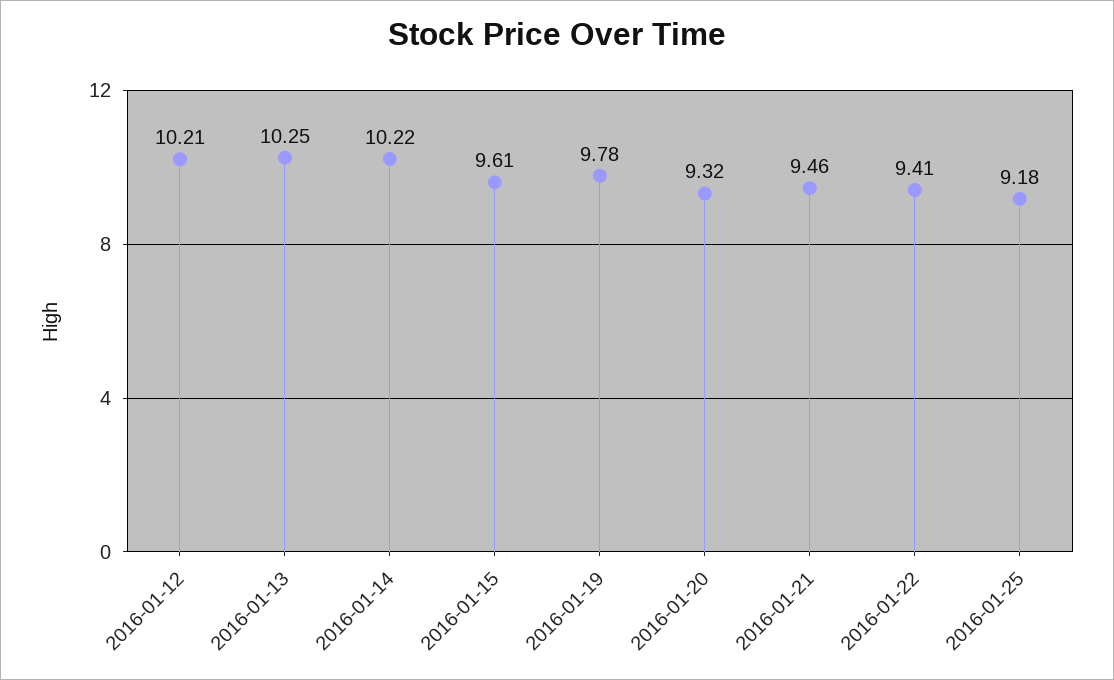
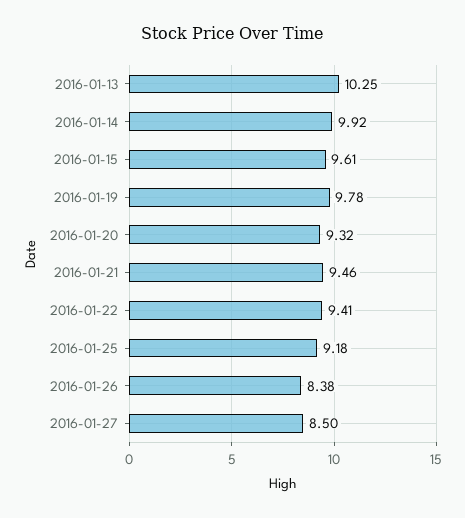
2016-01-12: 10.21 -> none
2016-01-14: 10.22 -> 9.92
2016-01-26: none -> 8.38
2016-01-27: none -> 8.5

